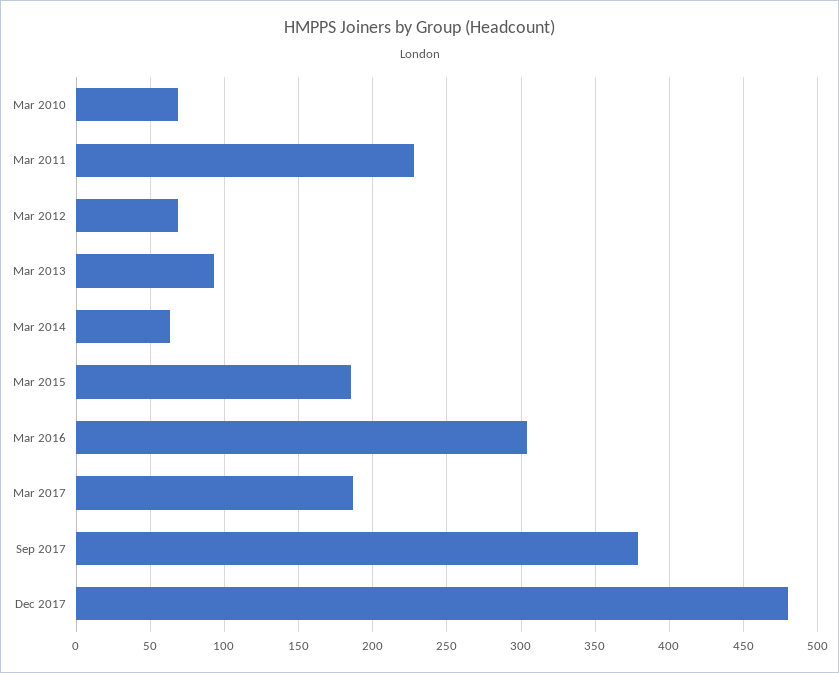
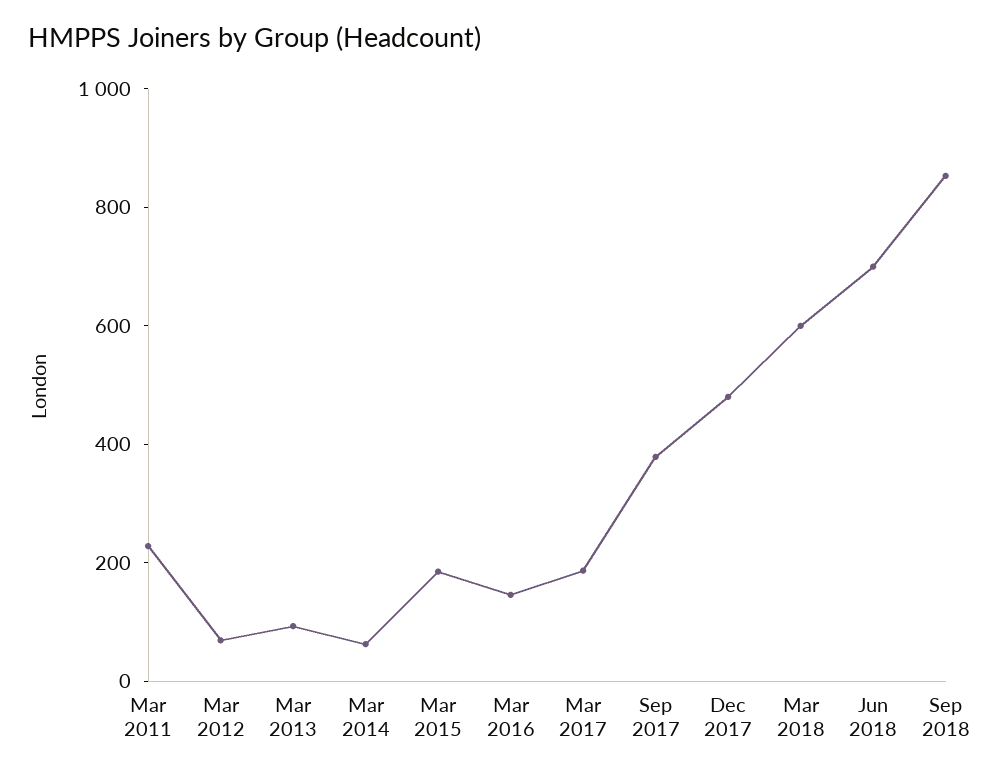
Mar 2010: 70 -> none
Mar 2016: 305 -> 150
Mar 2018: none -> 600
Jun 2018: none -> 700
Sep 2018: none -> 850

